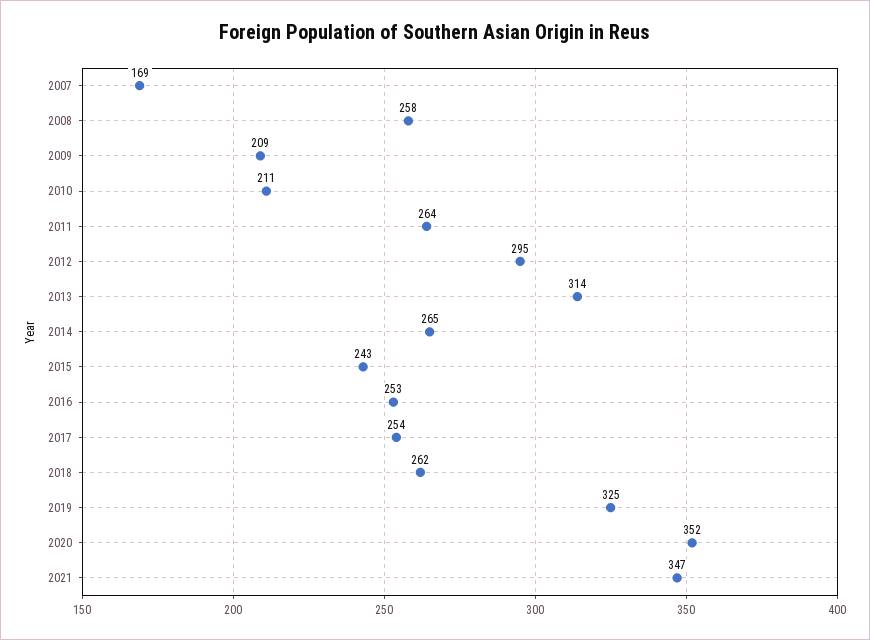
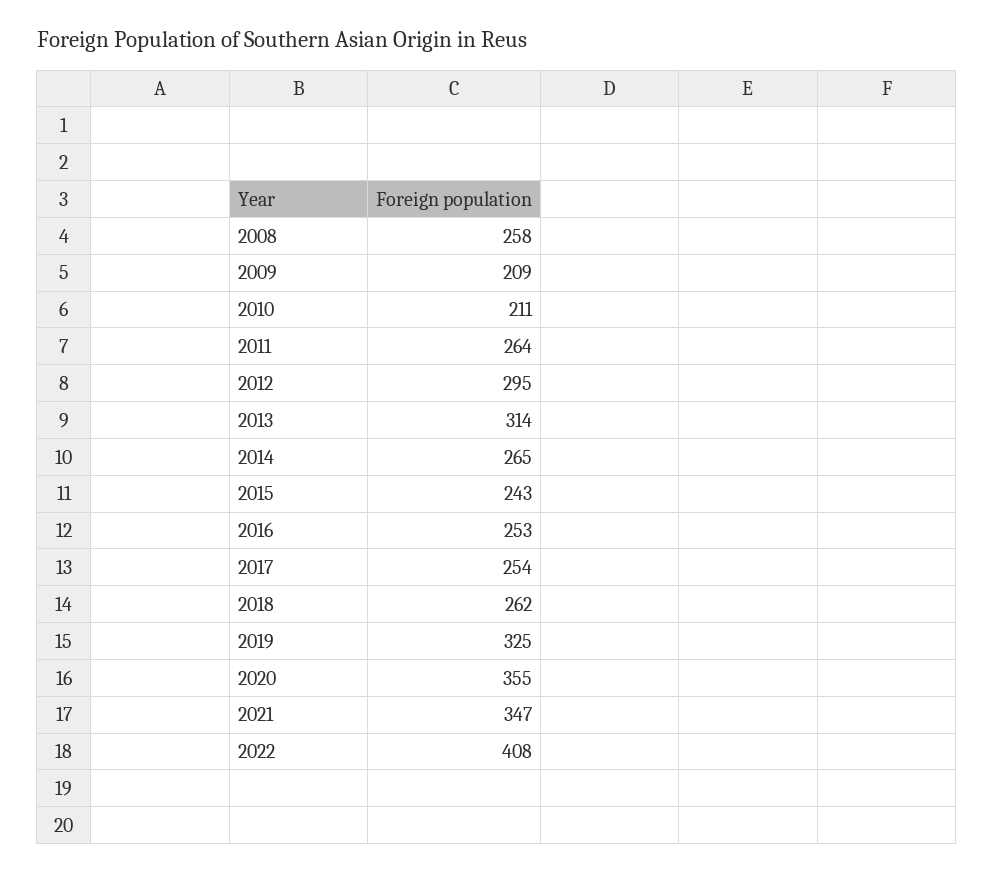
2007: 169 -> none
2020: 352 -> 355
2022: none -> 408

